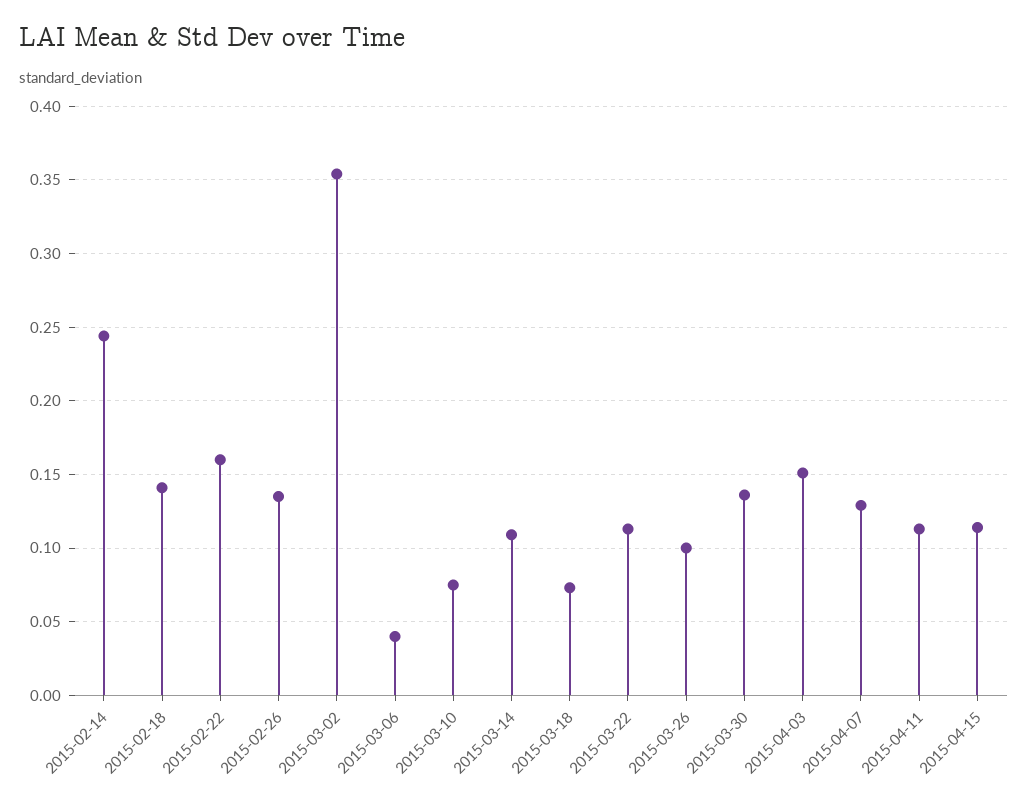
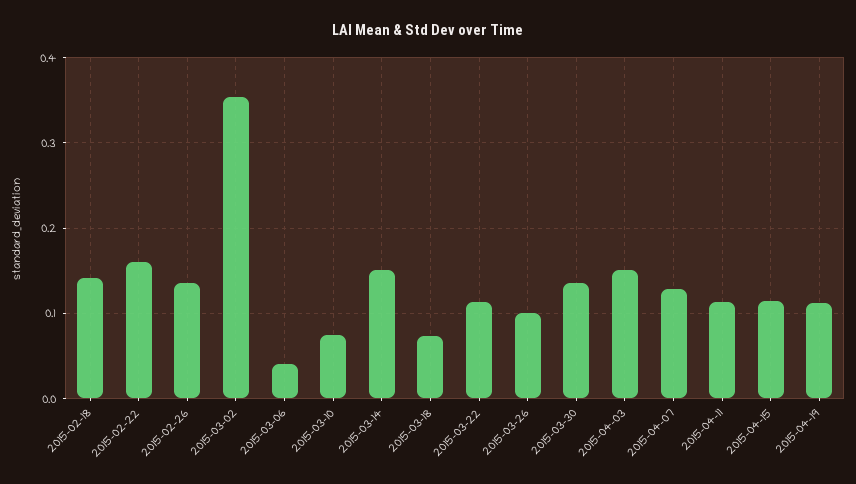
2015-02-14: 0.245 -> none
2015-03-14: 0.11 -> 0.15
2015-04-19: none -> 0.11

